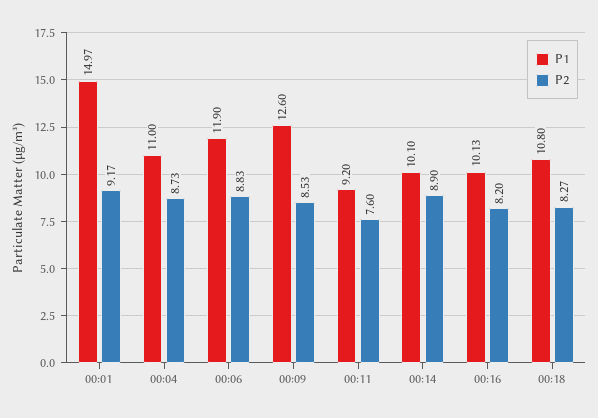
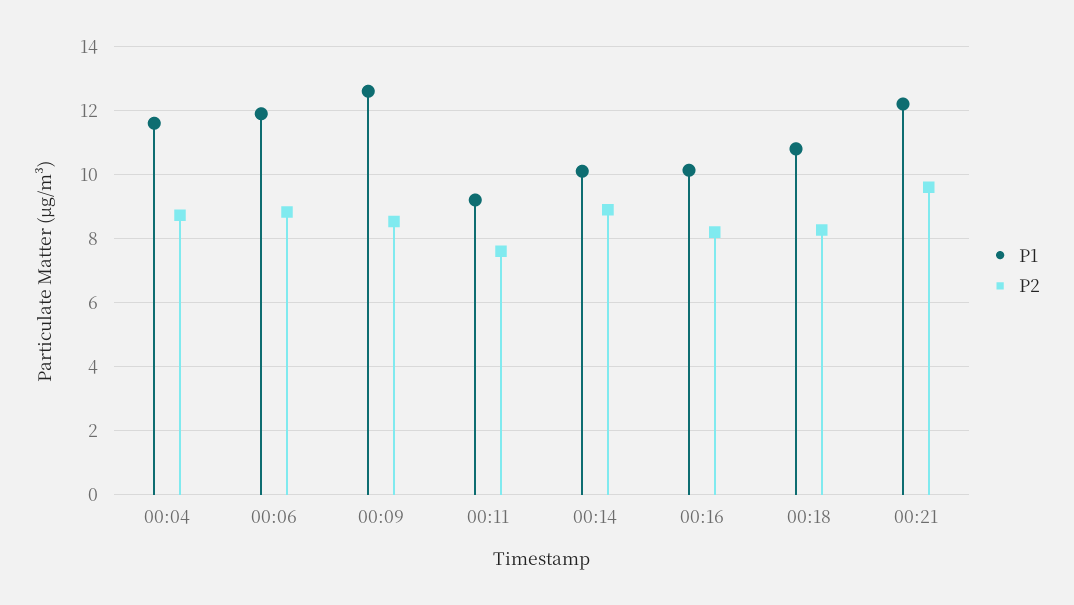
P1, 00:01: 14.97 -> none
P2, 00:01: 9.17 -> none
P1, 00:04: 11 -> 11.6
P1, 00:21: none -> 12.2
P2, 00:21: none -> 9.6

